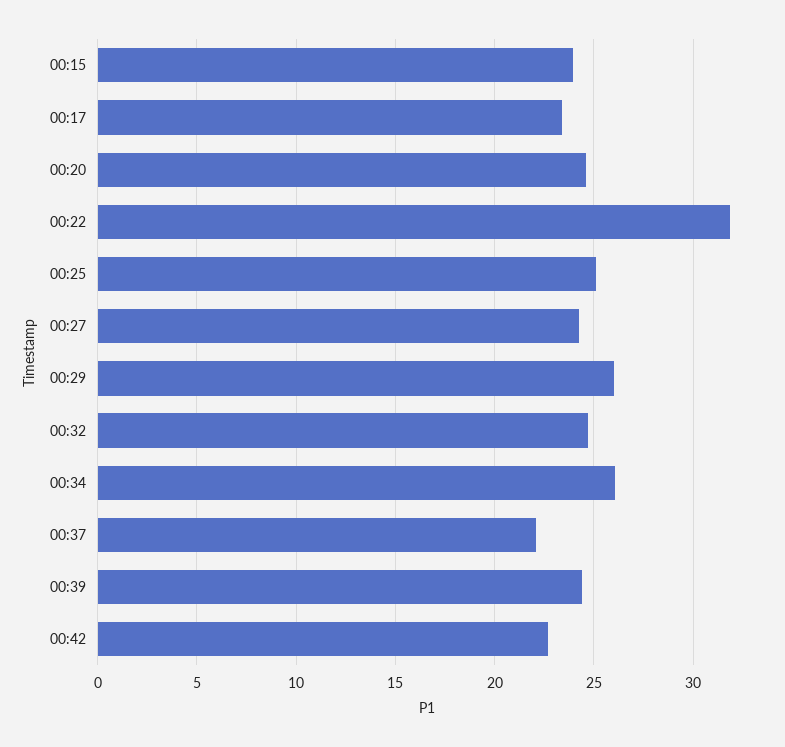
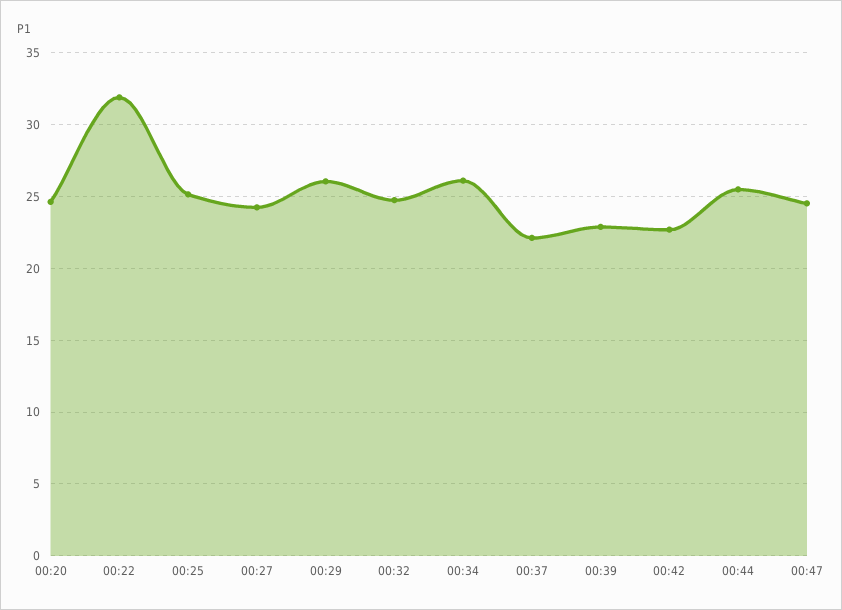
00:15: 24 -> none
00:17: 23.5 -> none
00:39: 24.5 -> 23
00:44: none -> 25.5
00:47: none -> 24.5

